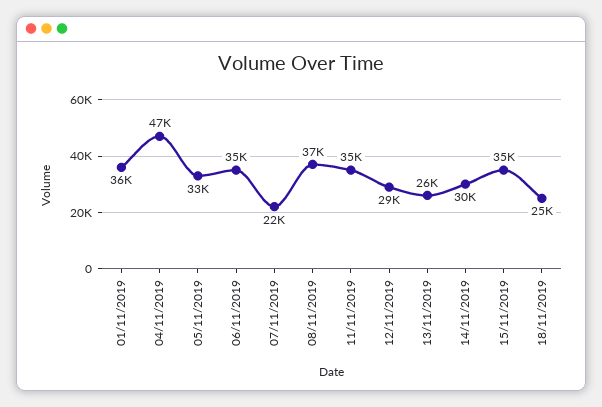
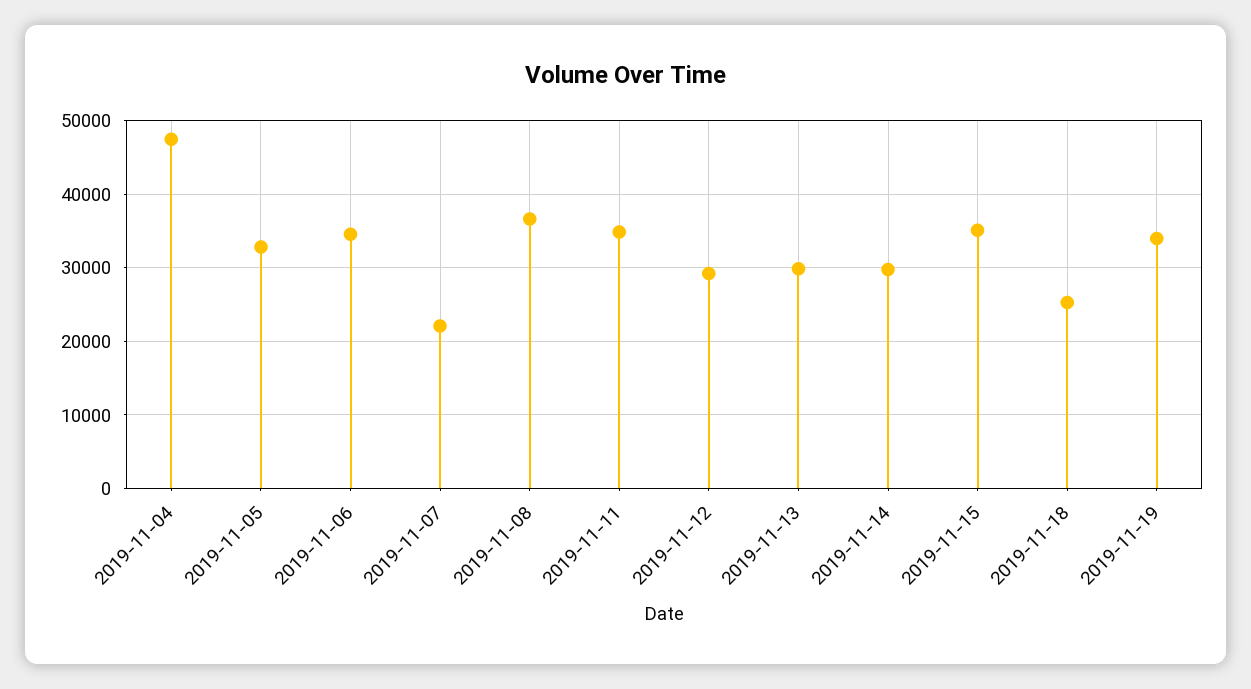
01/11/2019: 36000 -> none
13/11/2019: 26000 -> 30000
2019-11-19: none -> 34000

